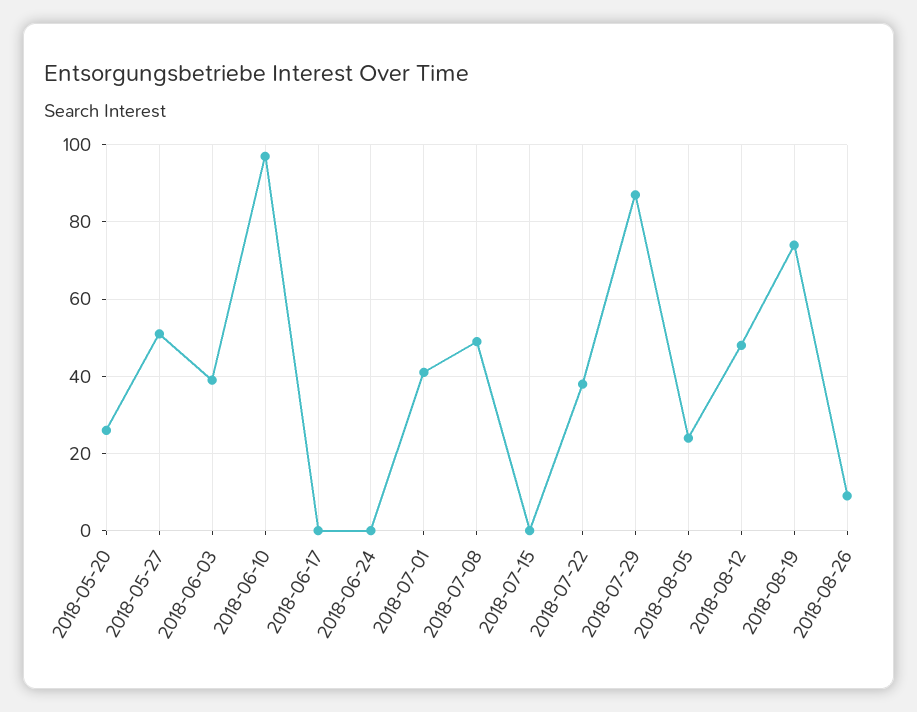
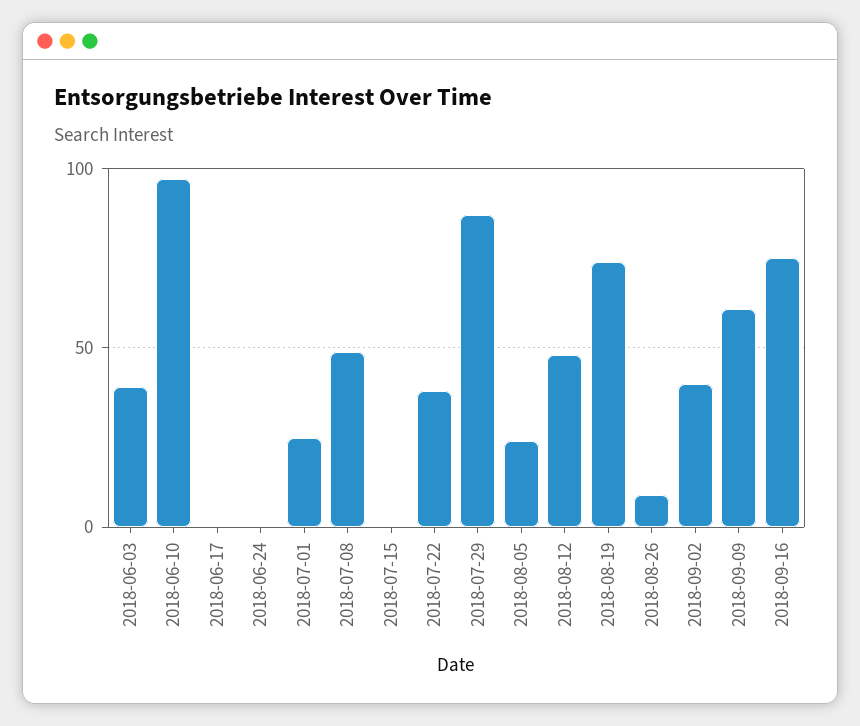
2018-05-20: 25 -> none
2018-05-27: 50 -> none
2018-07-01: 40 -> 25
2018-09-02: none -> 40
2018-09-09: none -> 60
2018-09-16: none -> 75

